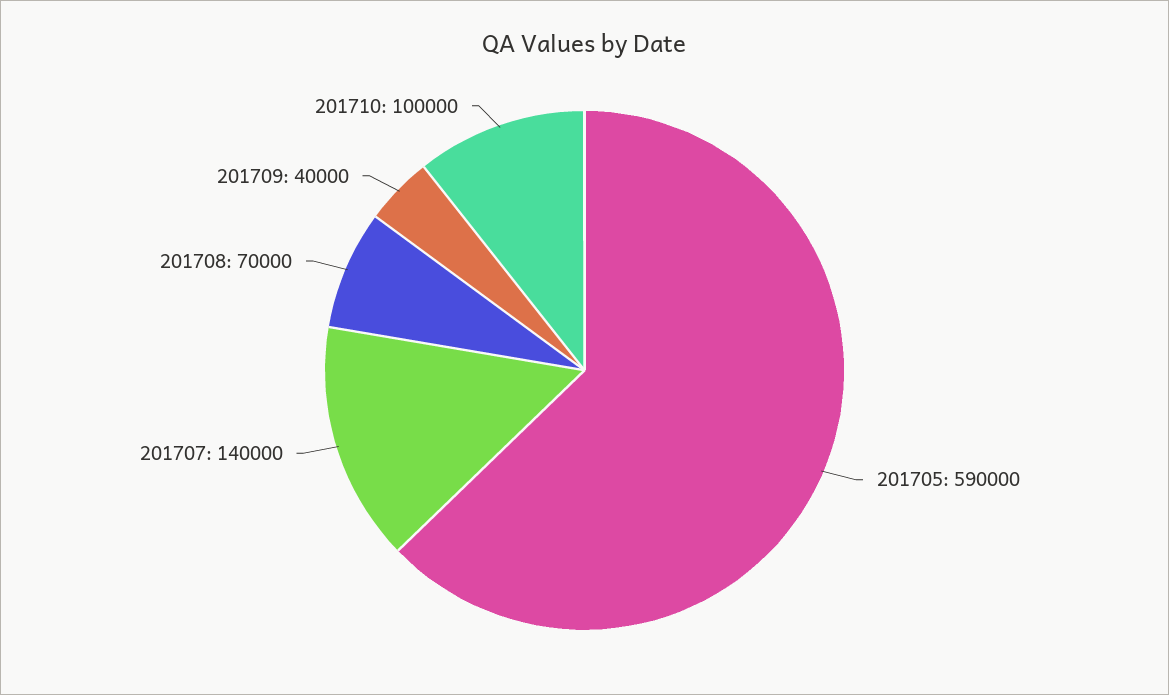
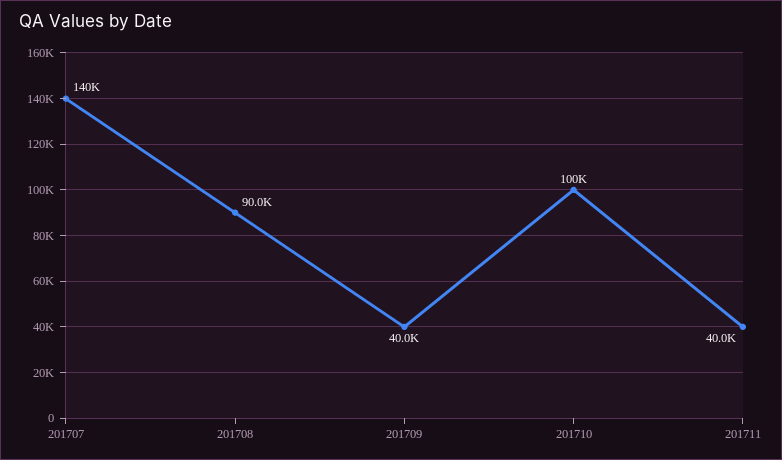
201705: 590000 -> none
201708: 70000 -> 90000
201711: none -> 40000

